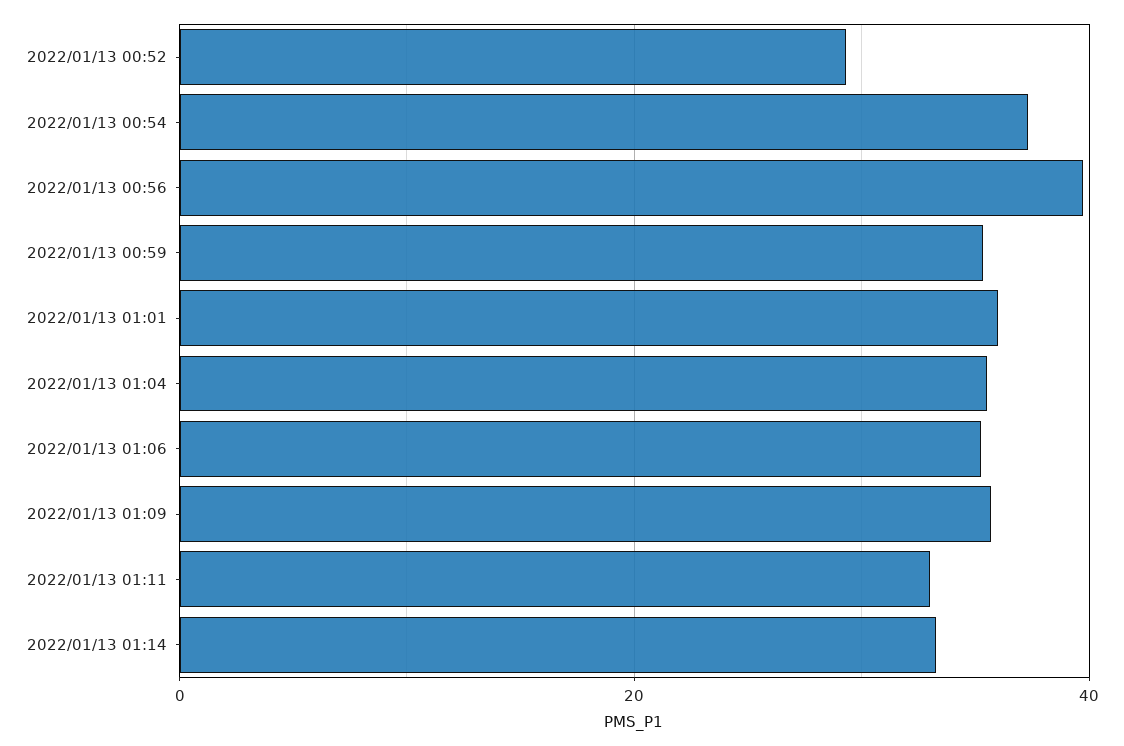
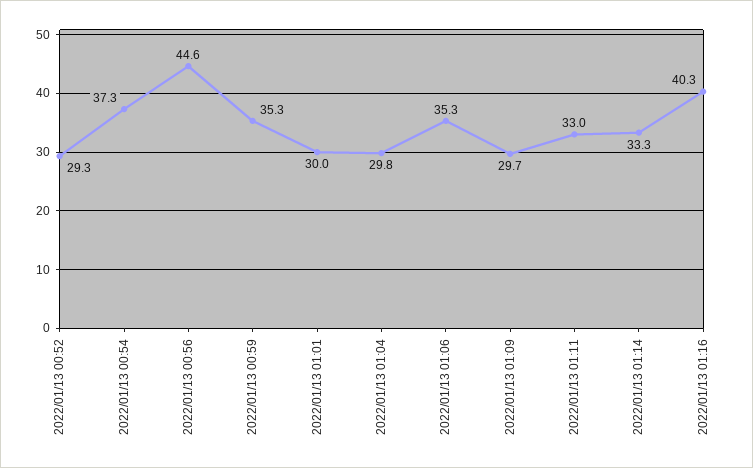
2022/01/13 00:56: 40 -> 44.6
2022/01/13 01:01: 36 -> 30
2022/01/13 01:04: 36 -> 29.8
2022/01/13 01:09: 36 -> 29.7
2022/01/13 01:16: none -> 40.3

